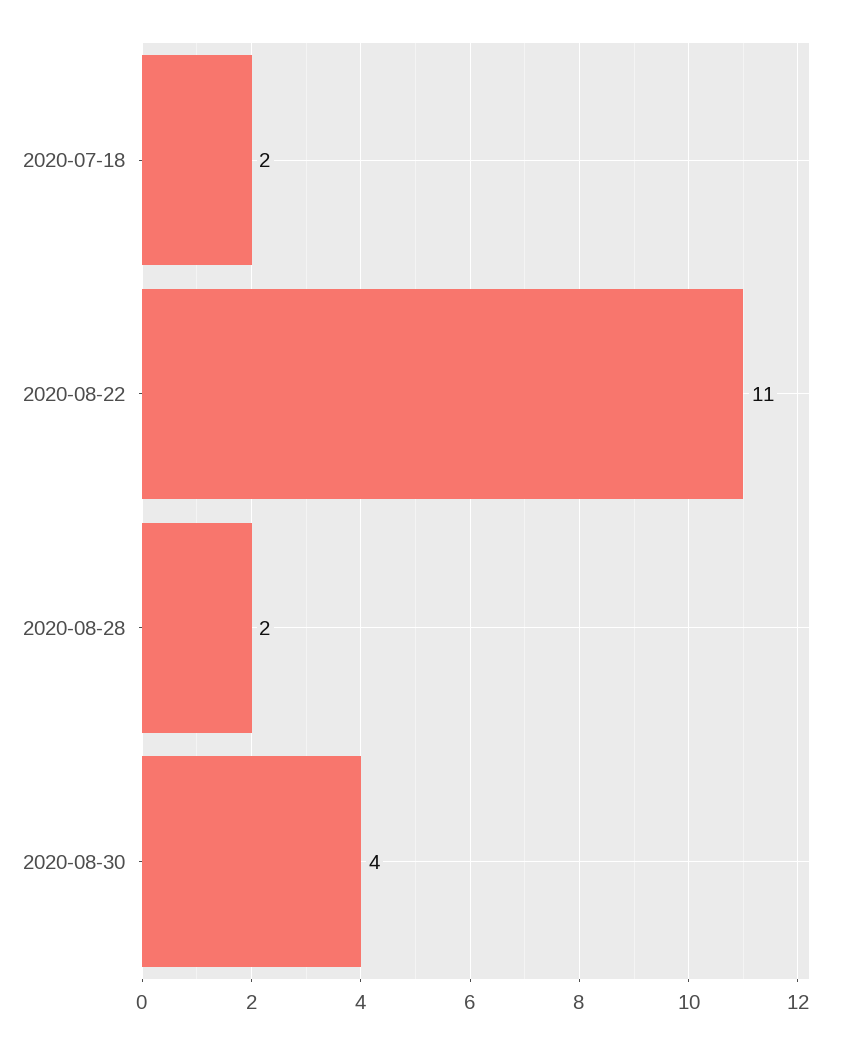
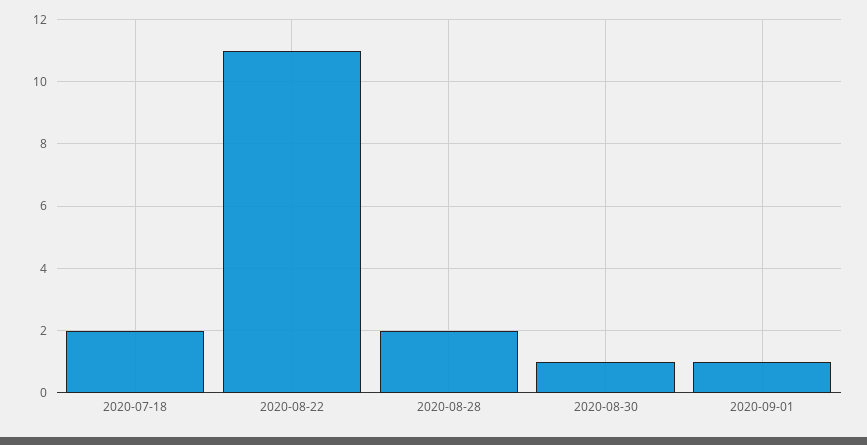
2020-08-30: 4 -> 1
2020-09-01: none -> 1

